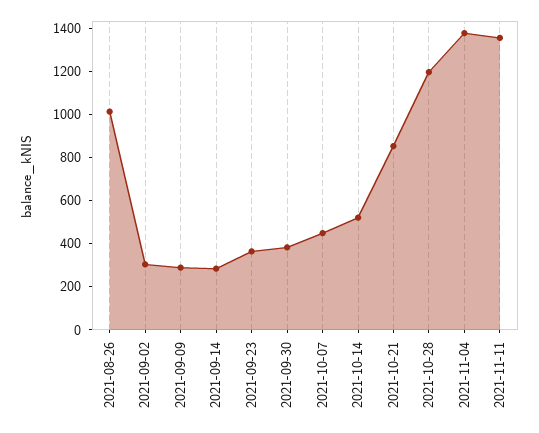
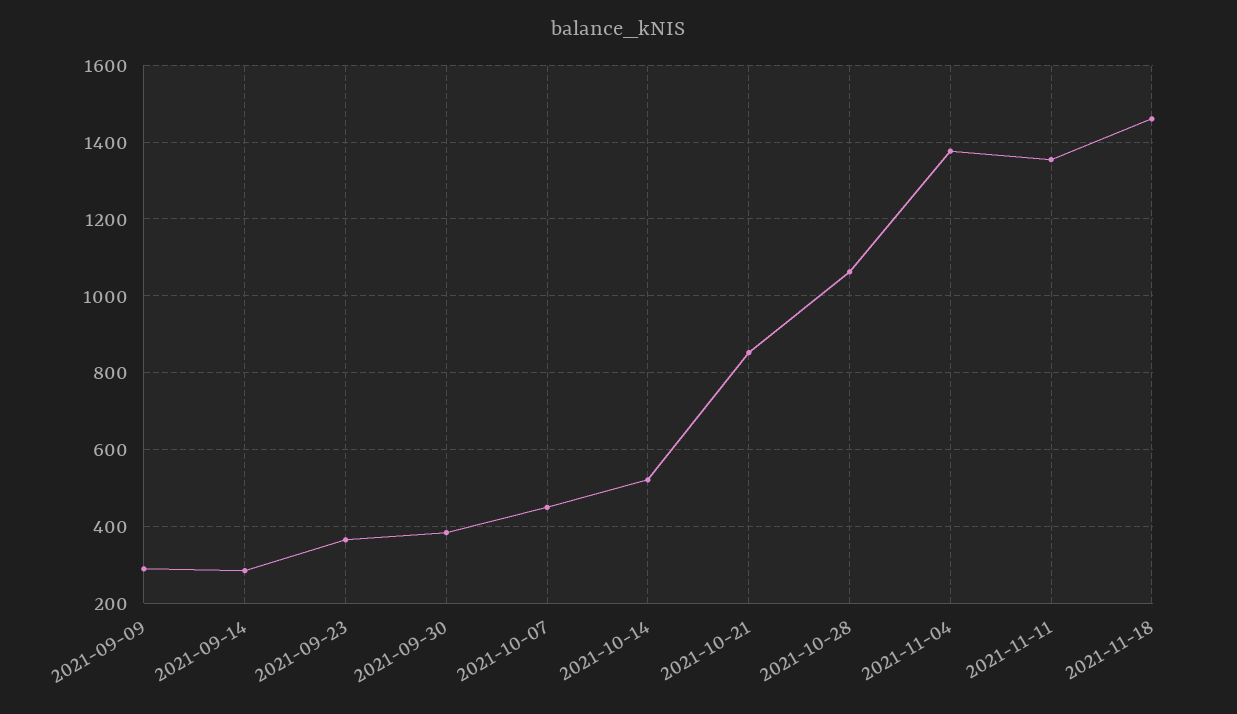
2021-08-26: 1000 -> none
2021-09-02: 300 -> none
2021-10-28: 1200 -> 1060
2021-11-18: none -> 1460

